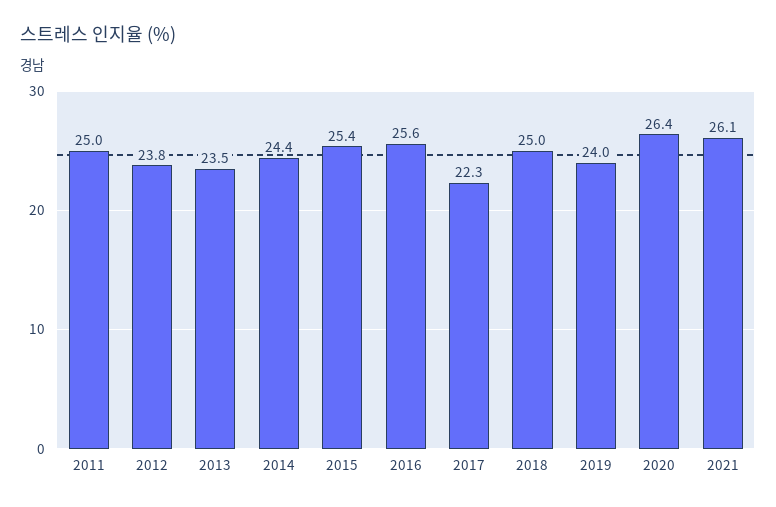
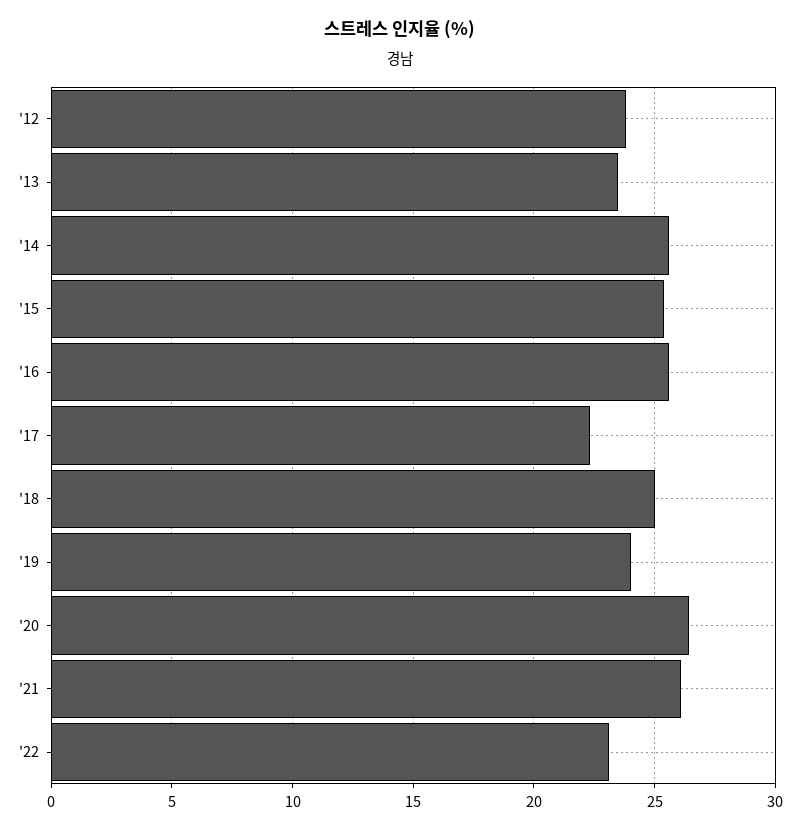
2011: 25 -> none
2014: 24.4 -> 25.5
'22: none -> 23

